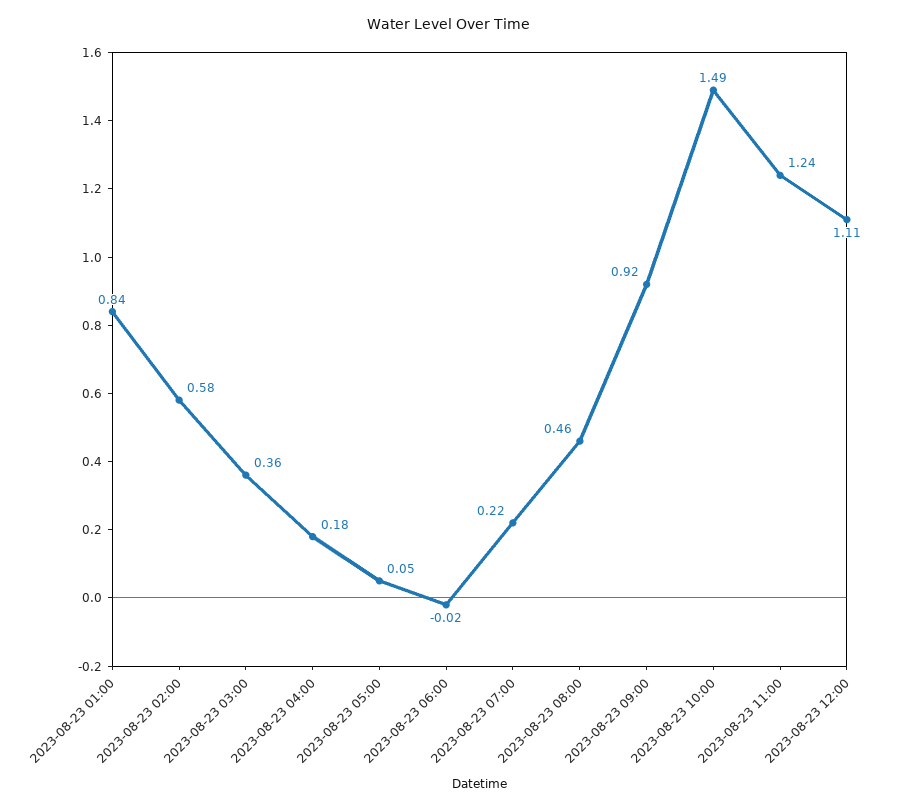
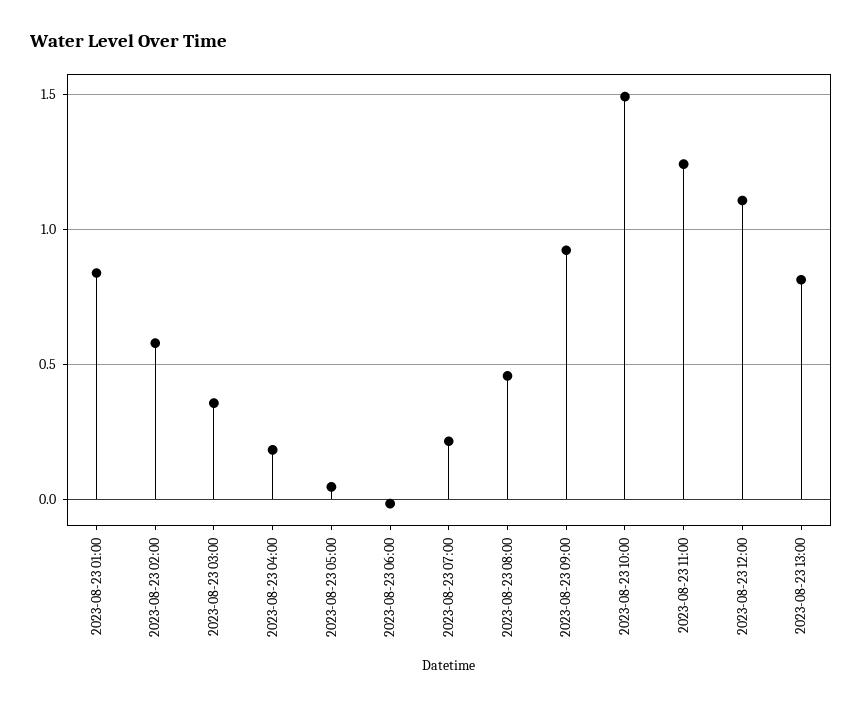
2023-08-23 13:00: none -> 0.8

